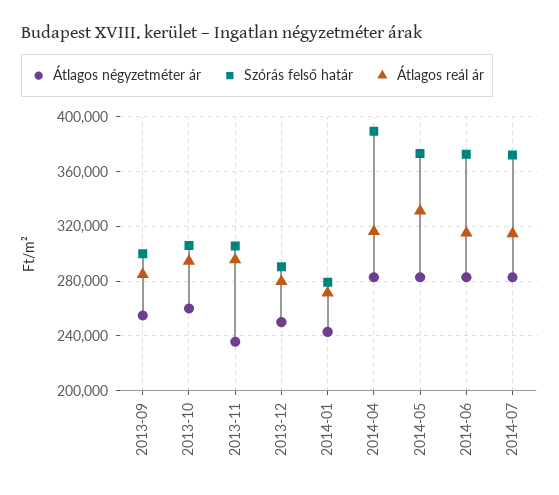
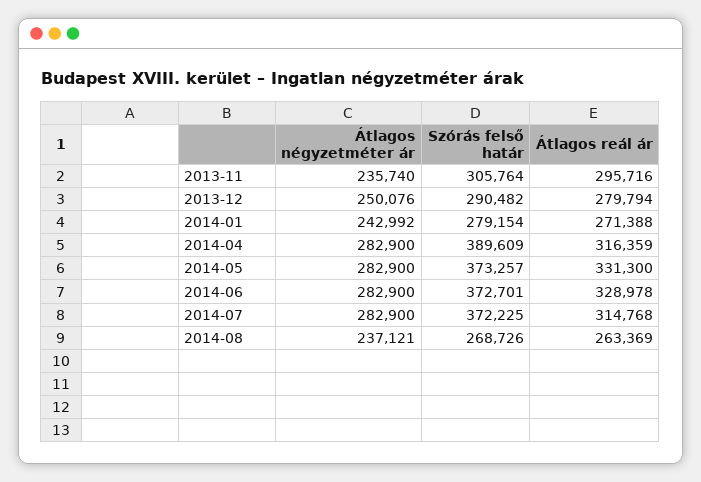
Átlagos négyzetméter ár, 2013-09: 255000 -> none
Szórás felső határ, 2013-09: 300000 -> none
Átlagos reál ár, 2013-09: 285000 -> none
Átlagos négyzetméter ár, 2013-10: 260000 -> none
Szórás felső határ, 2013-10: 305000 -> none
Átlagos reál ár, 2013-10: 295000 -> none
Átlagos reál ár, 2014-06: 315000 -> 328978
Átlagos négyzetméter ár, 2014-08: none -> 237121
Szórás felső határ, 2014-08: none -> 268726
Átlagos reál ár, 2014-08: none -> 263369

